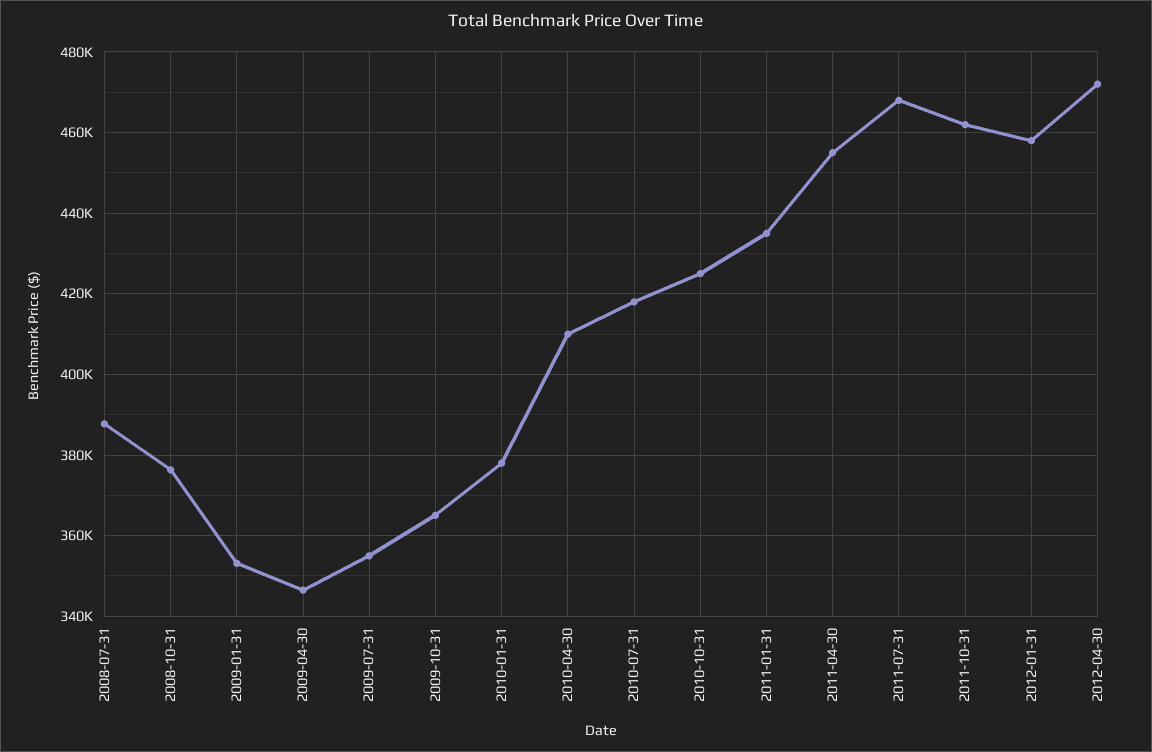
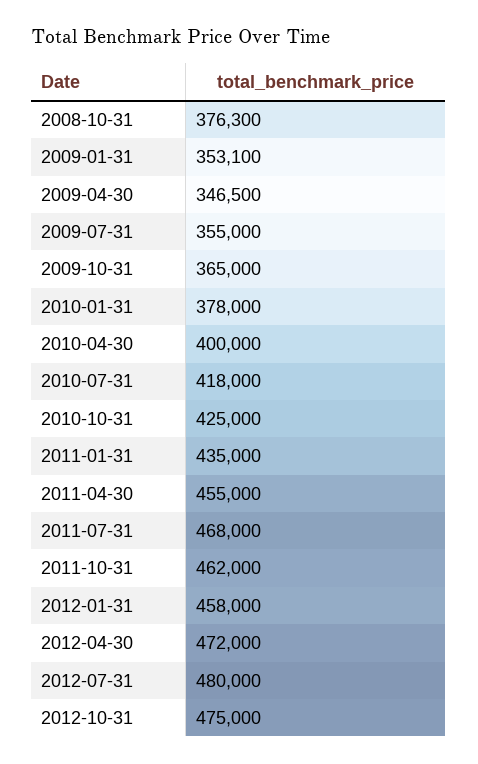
2008-07-31: 388000 -> none
2010-04-30: 410000 -> 400000
2012-07-31: none -> 480000
2012-10-31: none -> 475000

